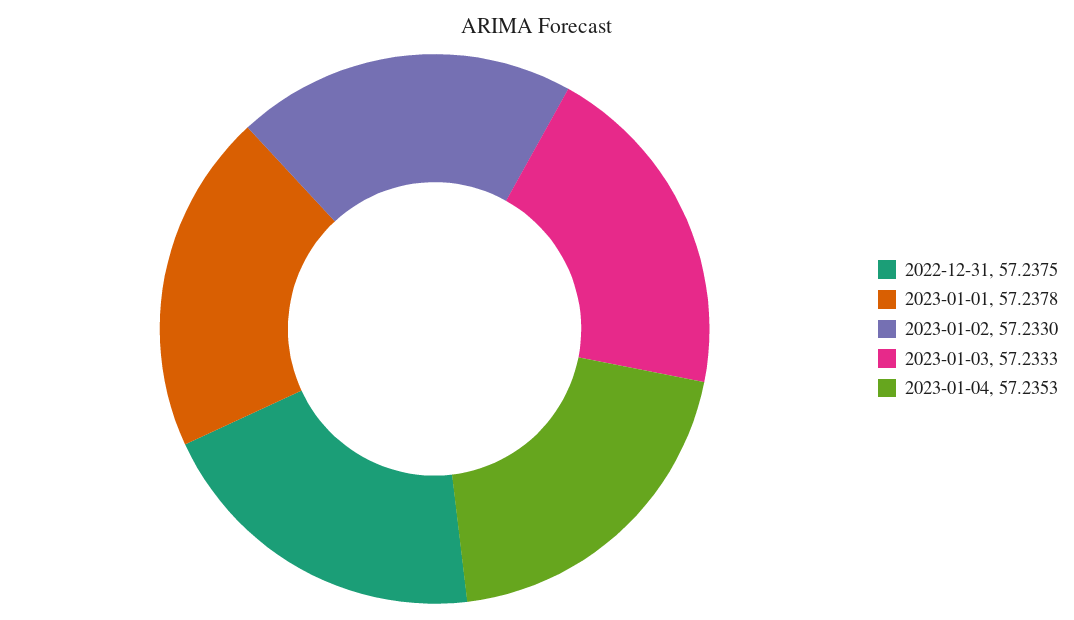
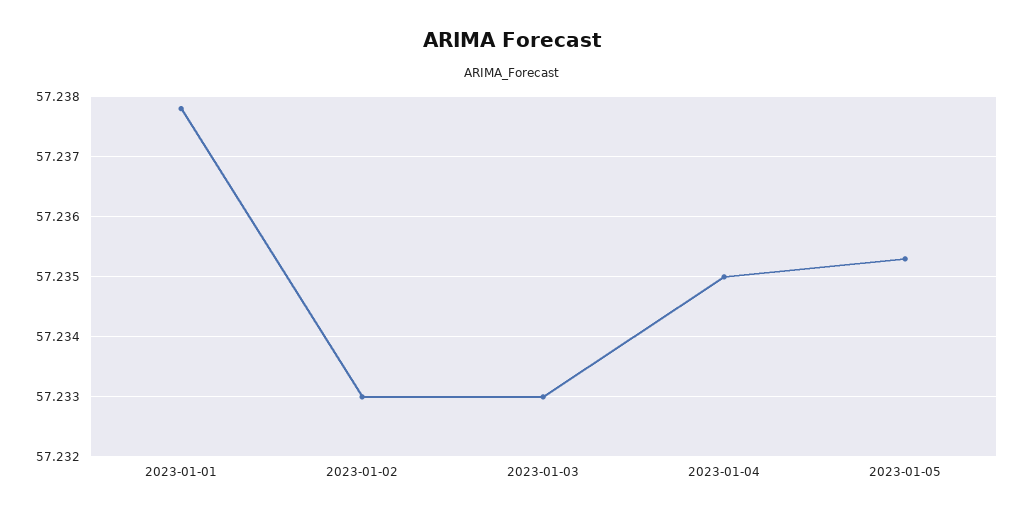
2022-12-31: 57.2375 -> none
2023-01-03: 57.2333 -> 57.233
2023-01-04: 57.2353 -> 57.235
2023-01-05: none -> 57.2353

